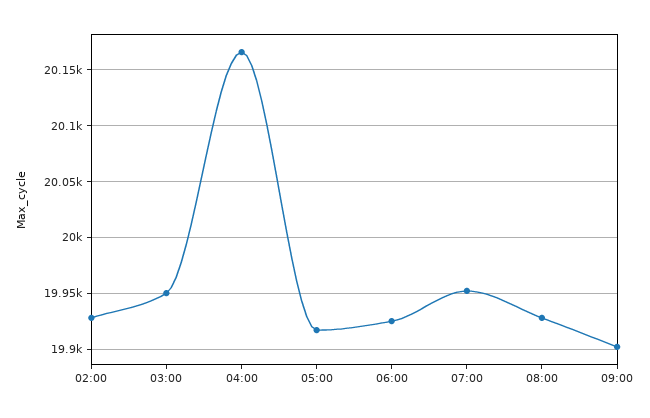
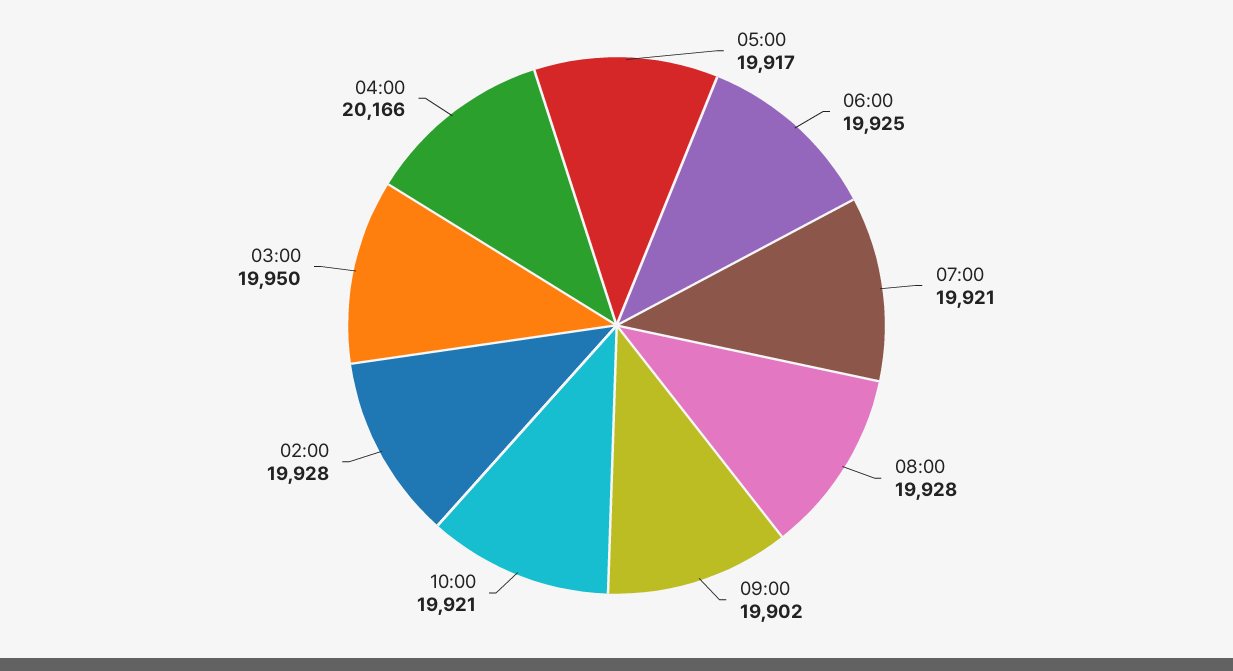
07:00: 19950 -> 19921
10:00: none -> 19921

